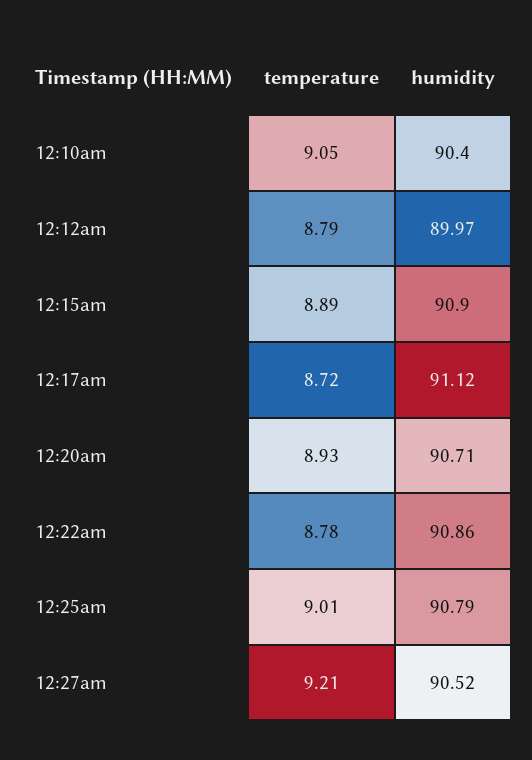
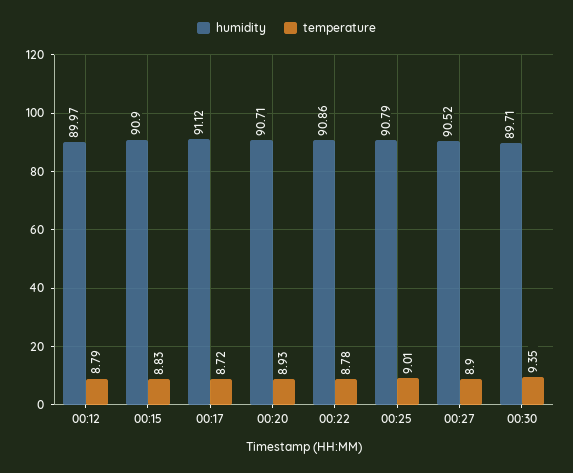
temperature, 12:10am: 9.05 -> none
humidity, 12:10am: 90.4 -> none
temperature, 12:15am: 8.89 -> 8.83
temperature, 12:27am: 9.21 -> 8.9
humidity, 00:30: none -> 89.71
temperature, 00:30: none -> 9.35

